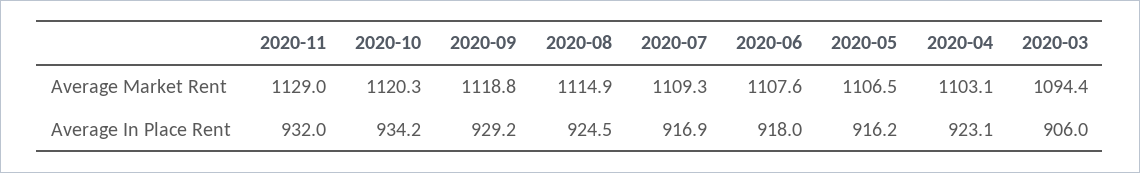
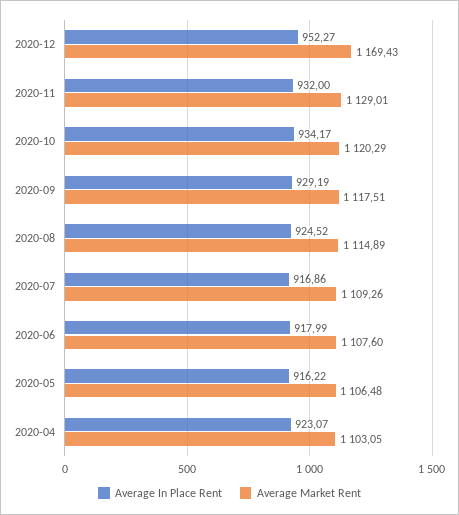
Average Market Rent, 2020-09: 1118.8 -> 1117.51
Average Market Rent, 2020-03: 1094.4 -> none
Average In Place Rent, 2020-03: 906 -> none
Average In Place Rent, 2020-12: none -> 952.27
Average Market Rent, 2020-12: none -> 1169.43

